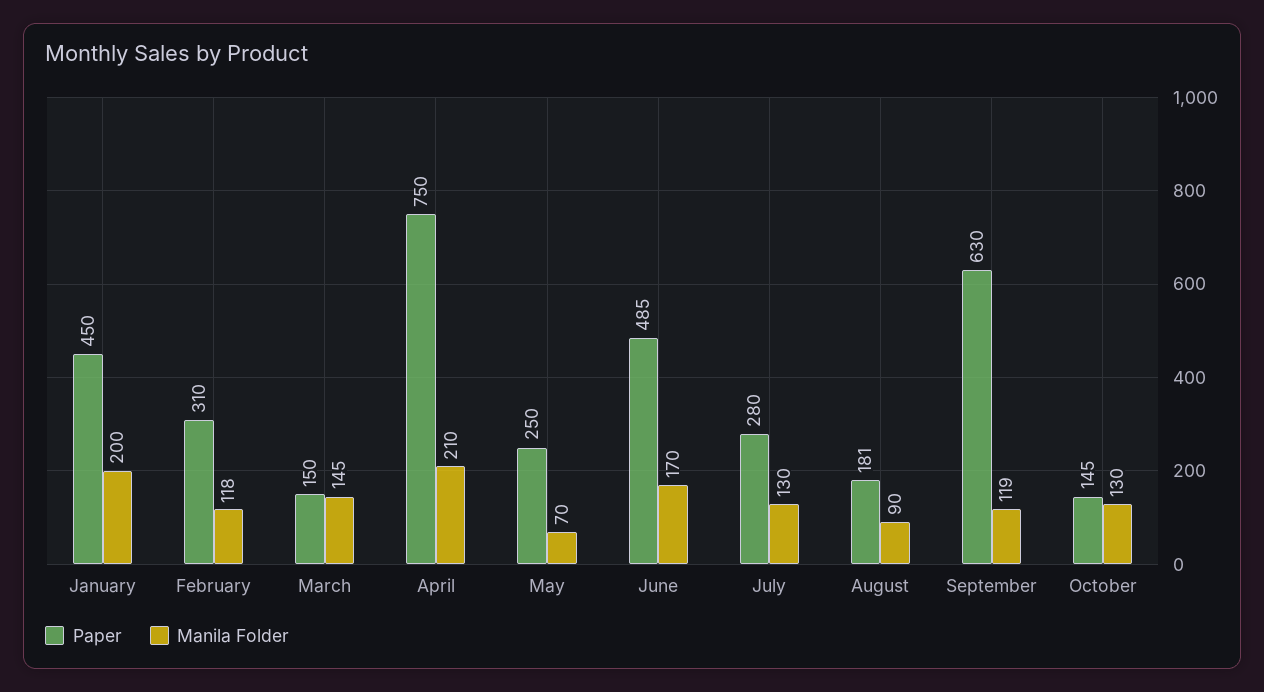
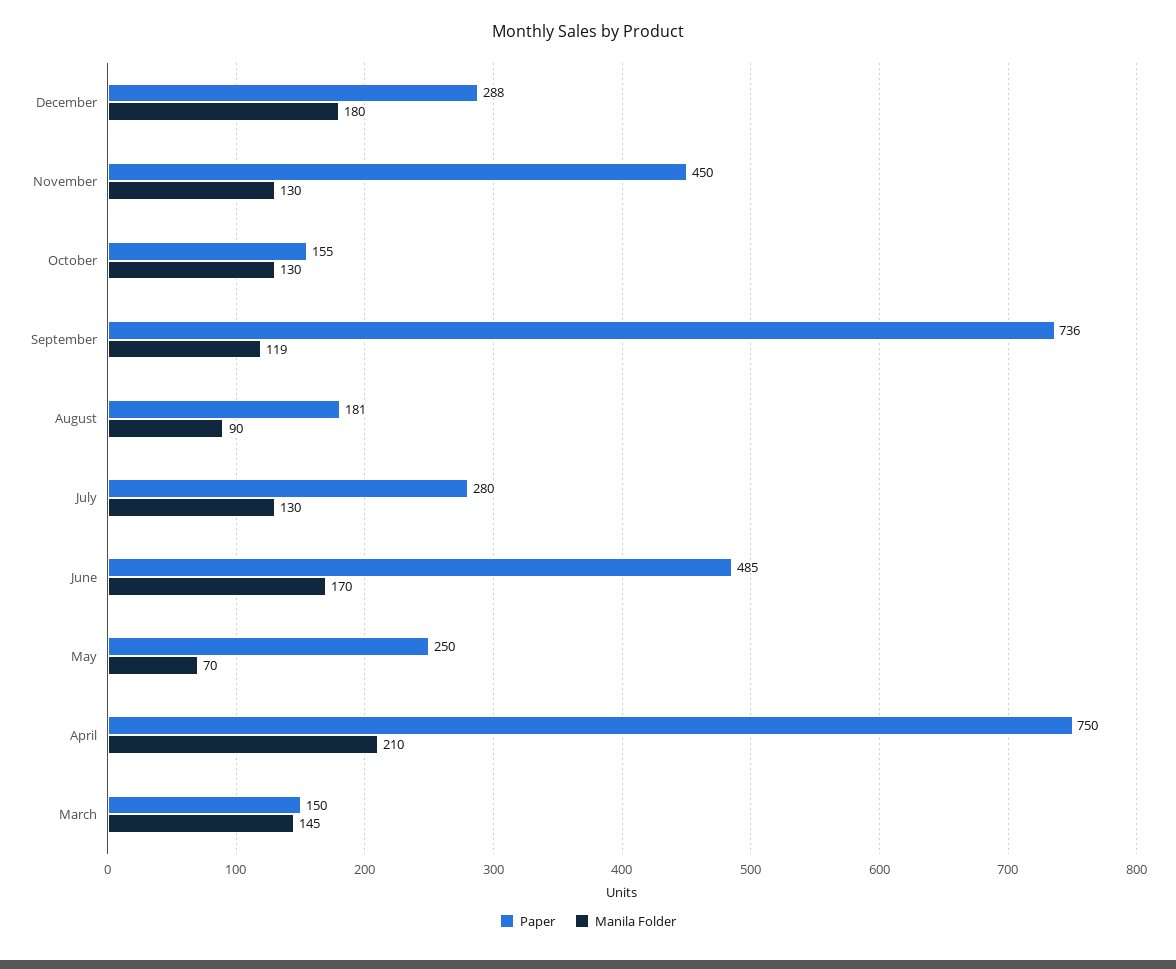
Paper, January: 450 -> none
Manila Folder, January: 200 -> none
Paper, February: 310 -> none
Manila Folder, February: 118 -> none
Paper, September: 630 -> 736
Paper, October: 145 -> 155
Paper, December: none -> 288
Manila Folder, December: none -> 180
Paper, November: none -> 450
Manila Folder, November: none -> 130

